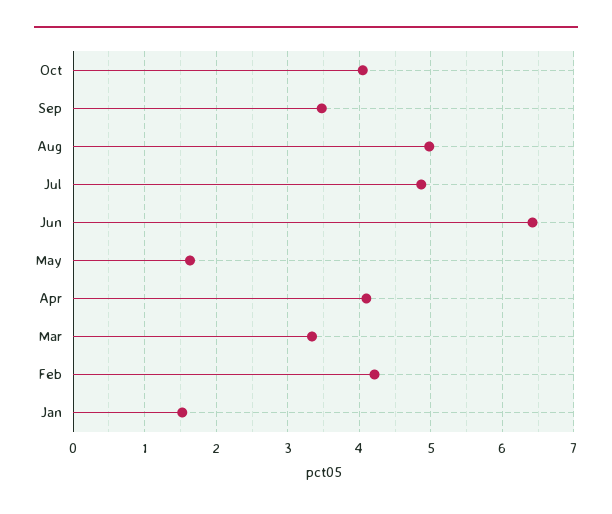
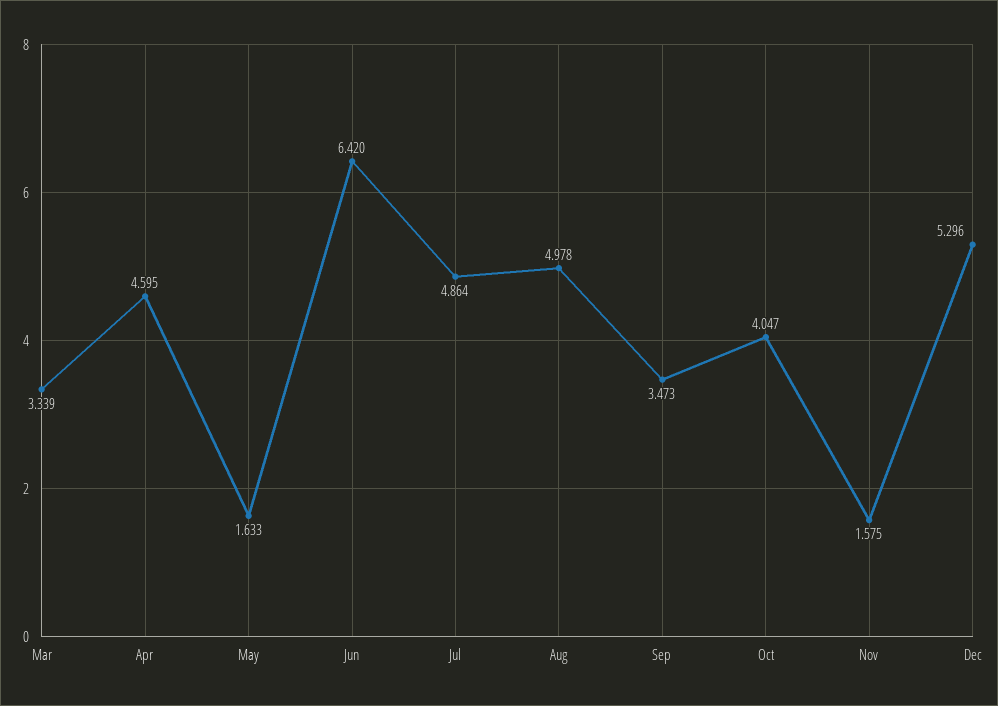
Apr: 4.1 -> 4.595
Feb: 4.2 -> none
Jan: 1.5 -> none
Nov: none -> 1.575
Dec: none -> 5.296

